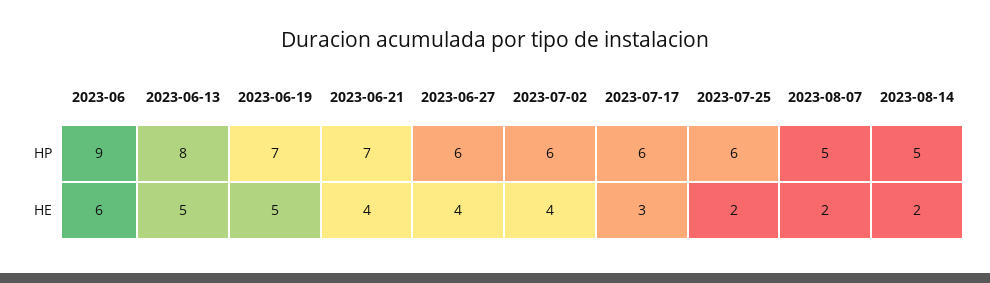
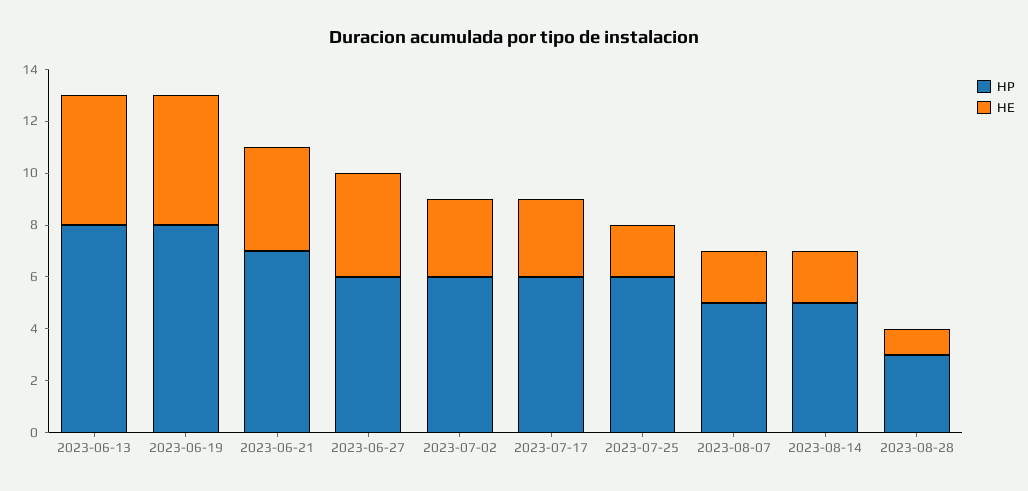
HP, 2023-06: 9 -> none
HP, 2023-06-19: 7 -> 8
HE, 2023-06: 6 -> none
HE, 2023-07-02: 4 -> 3
HP, 2023-08-28: none -> 3
HE, 2023-08-28: none -> 1

